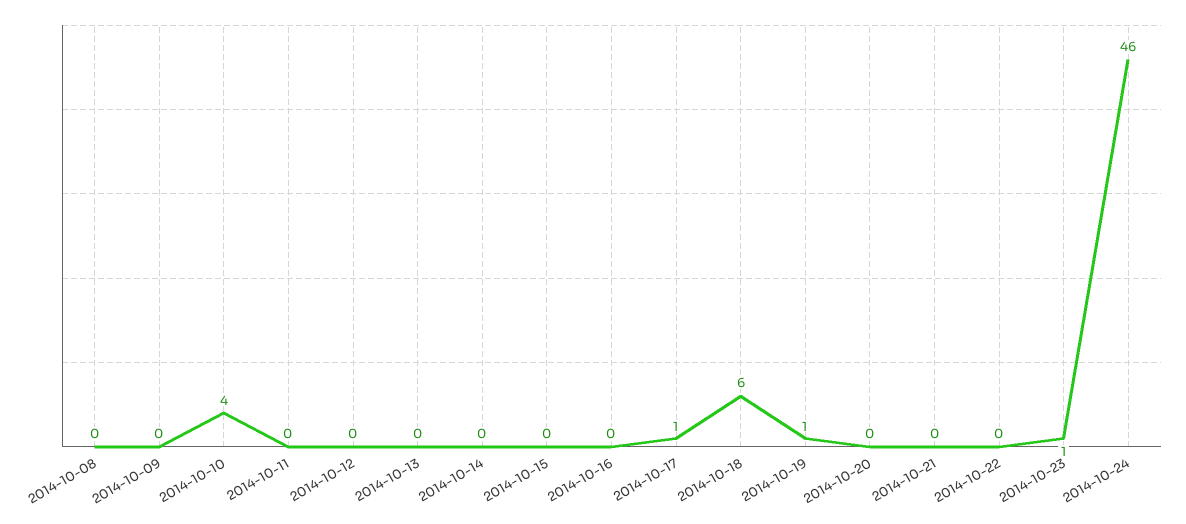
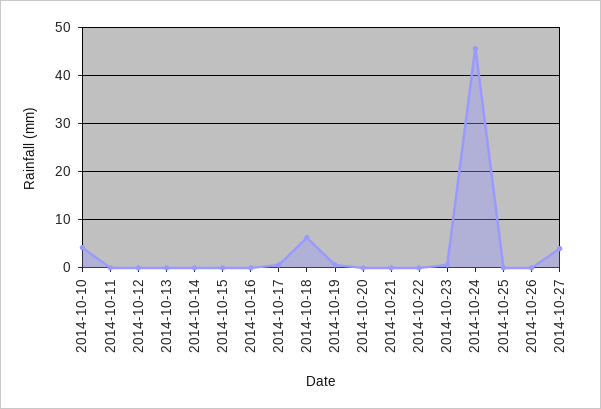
2014-10-08: 0 -> none
2014-10-09: 0 -> none
2014-10-25: none -> 0
2014-10-26: none -> 0
2014-10-27: none -> 4

